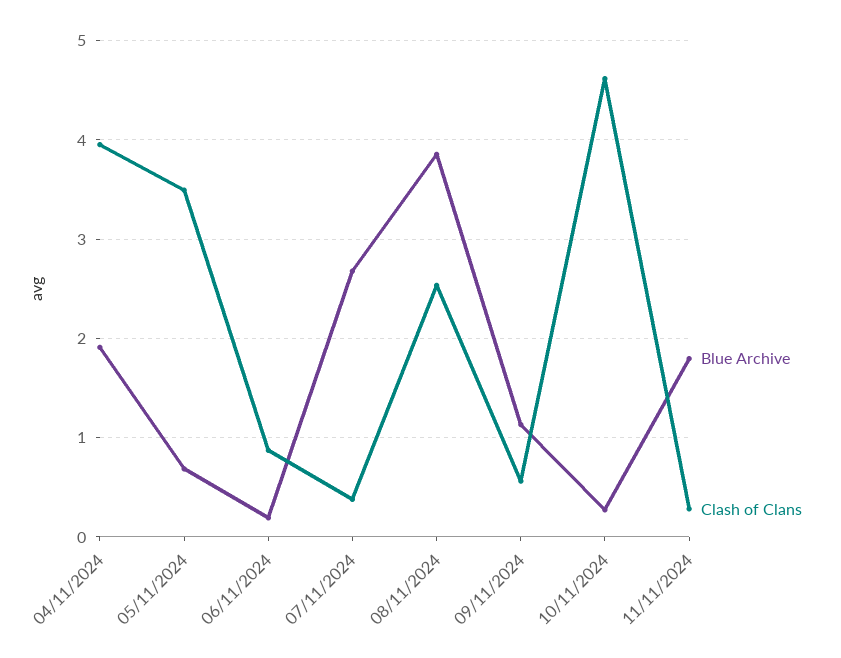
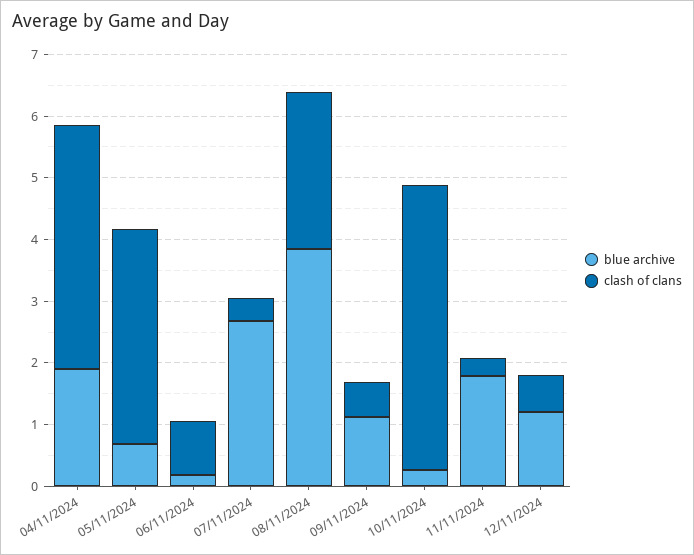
Blue Archive, 12/11/2024: none -> 1.2
Clash of Clans, 12/11/2024: none -> 0.6

